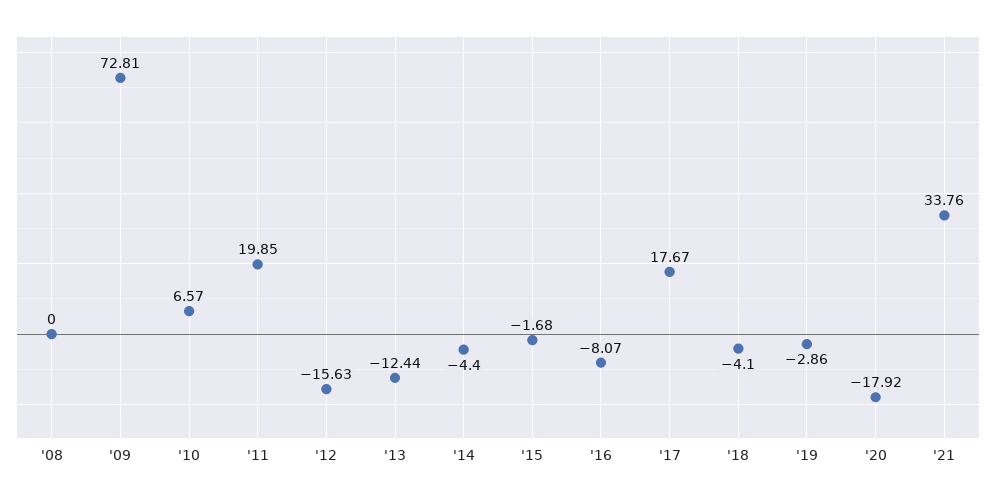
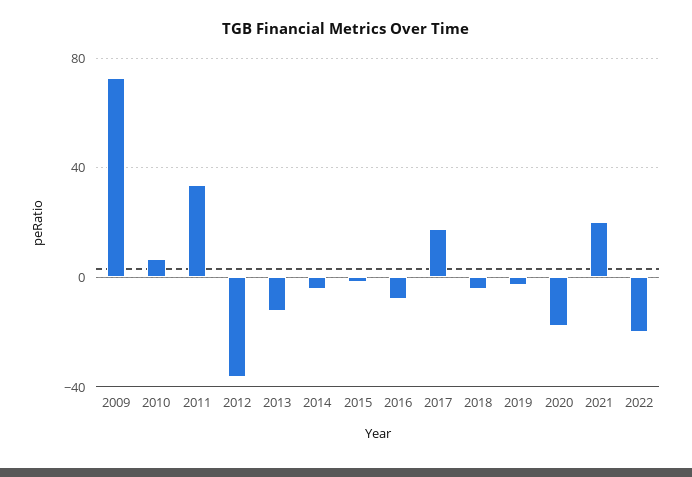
'08: 0 -> none
'11: 19.85 -> 35
'12: -15.63 -> -35
'21: 33.76 -> 20
2022: none -> -20

